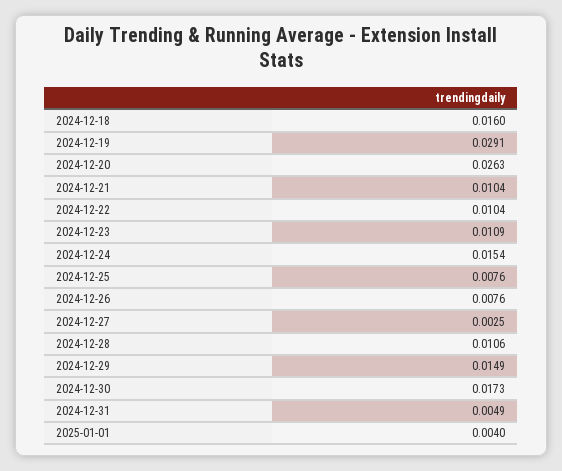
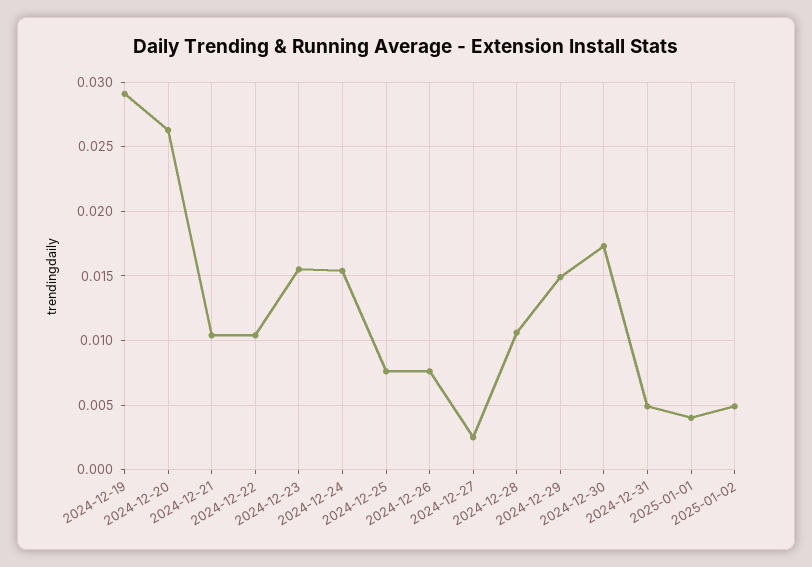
2024-12-18: 0.016 -> none
2024-12-23: 0.0109 -> 0.0155
2025-01-02: none -> 0.005

